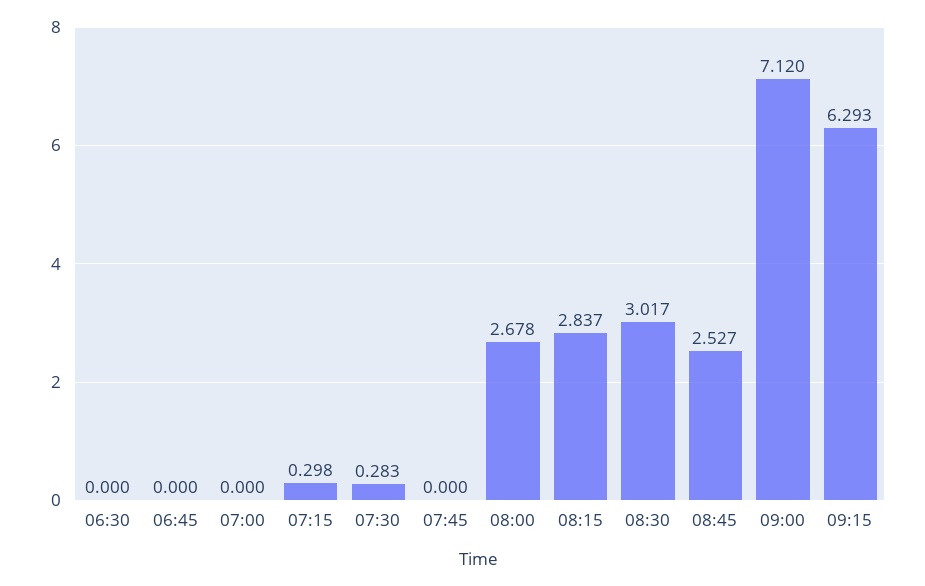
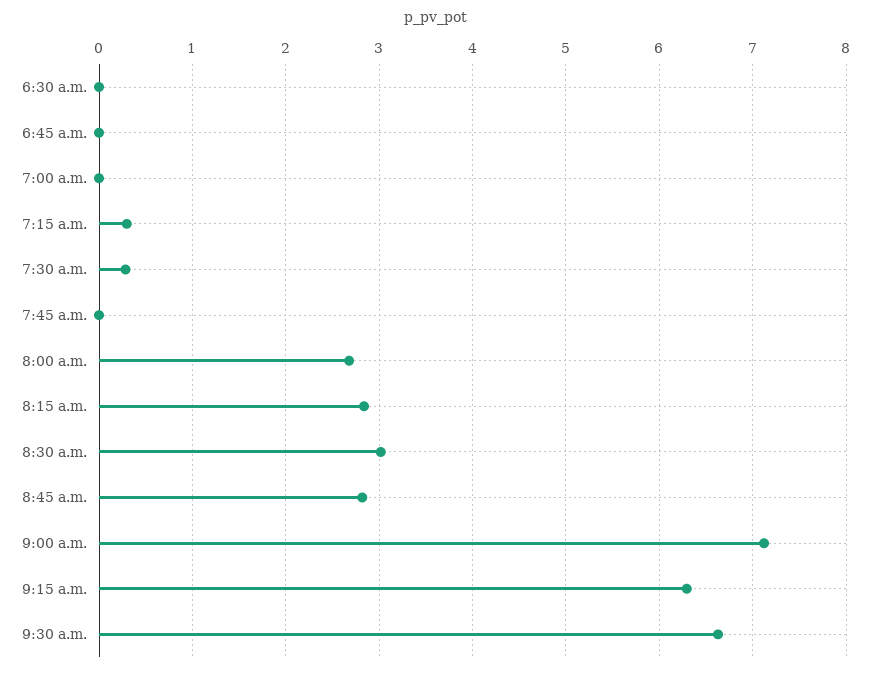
08:45: 2.527 -> 2.8
9:30 a.m.: none -> 6.6

